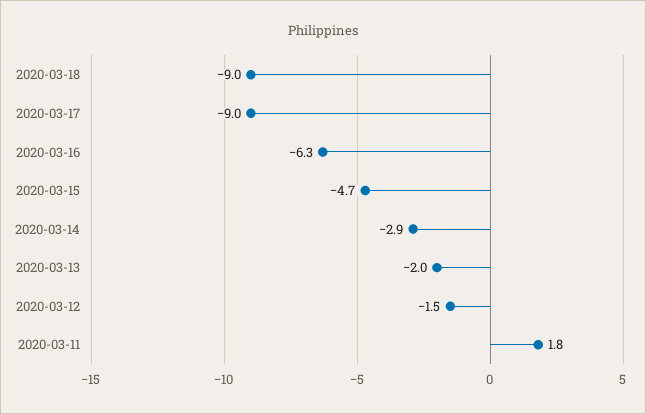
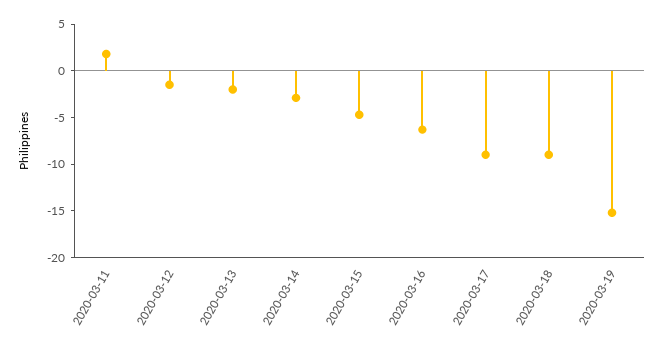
2020-03-19: none -> -15

